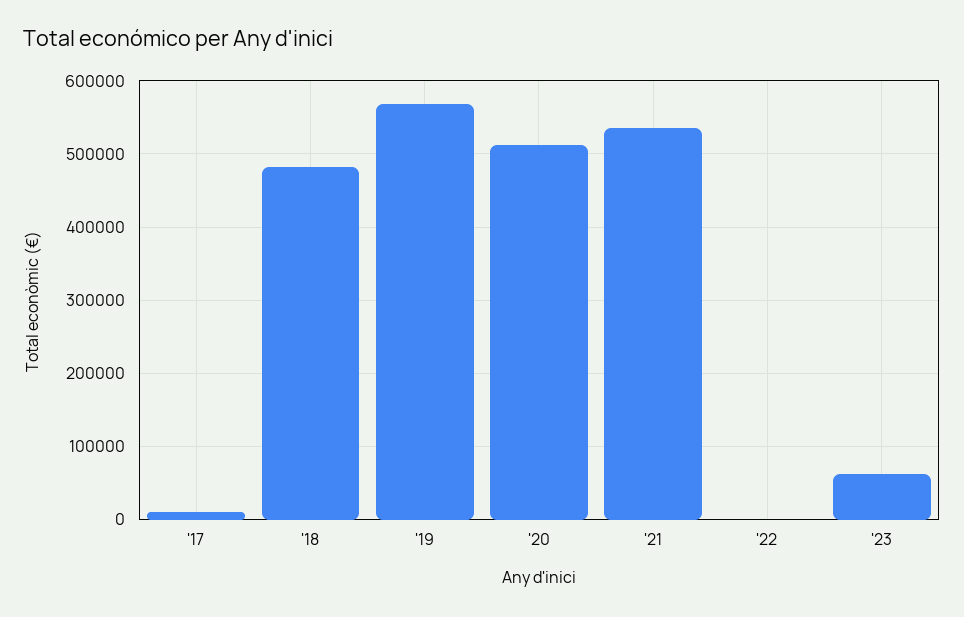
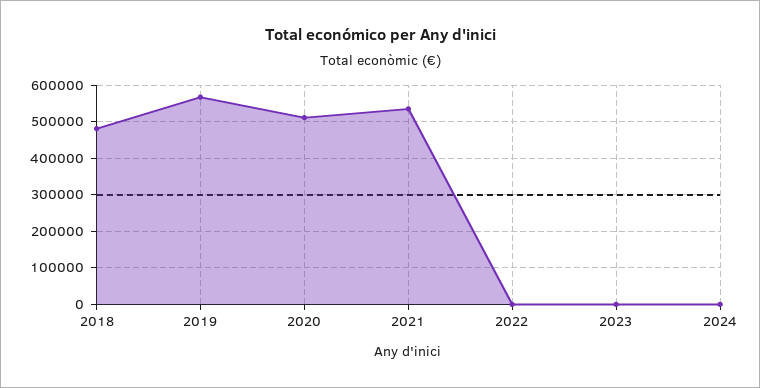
'17: 10000 -> none
'23: 60000 -> 0
2024: none -> 0

